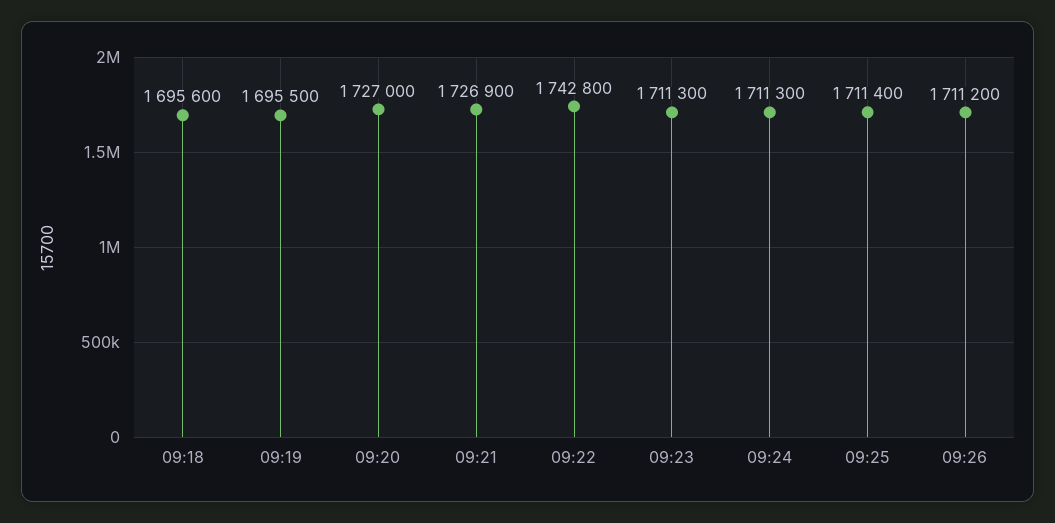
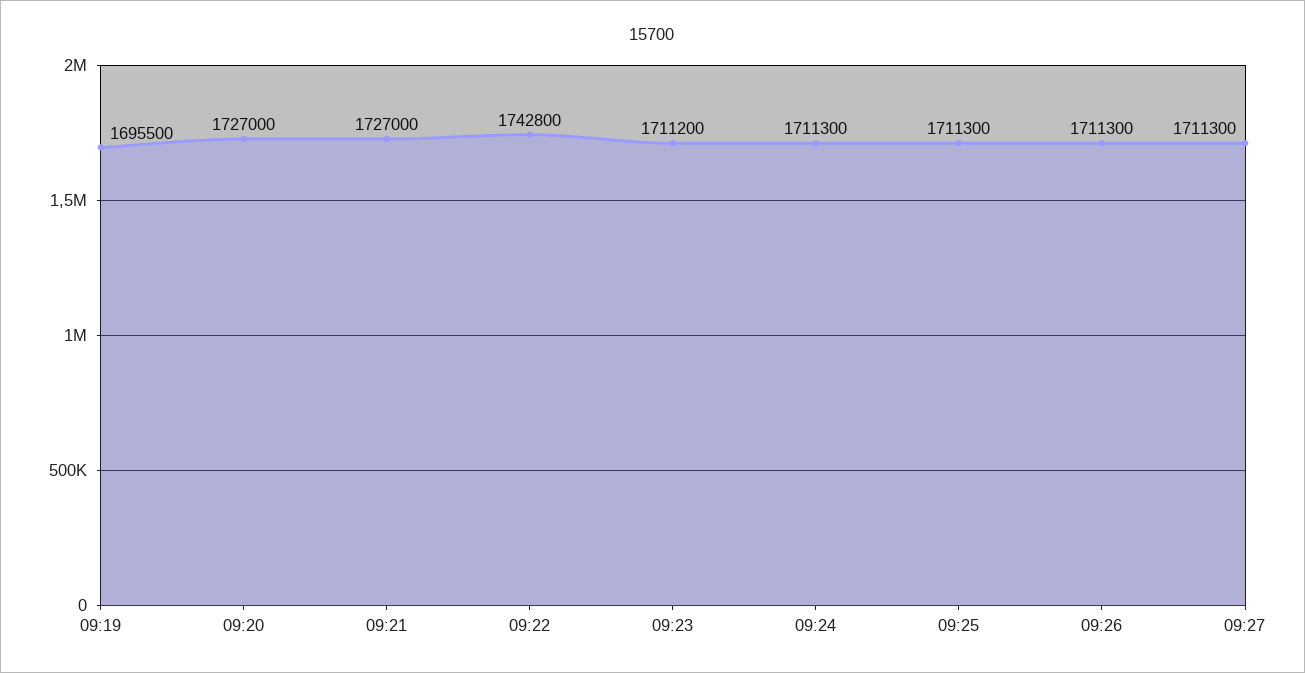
09:18: 1695600 -> none
09:21: 1726900 -> 1727000
09:23: 1711300 -> 1711200
09:25: 1711400 -> 1711300
09:26: 1711200 -> 1711300
09:27: none -> 1711300

